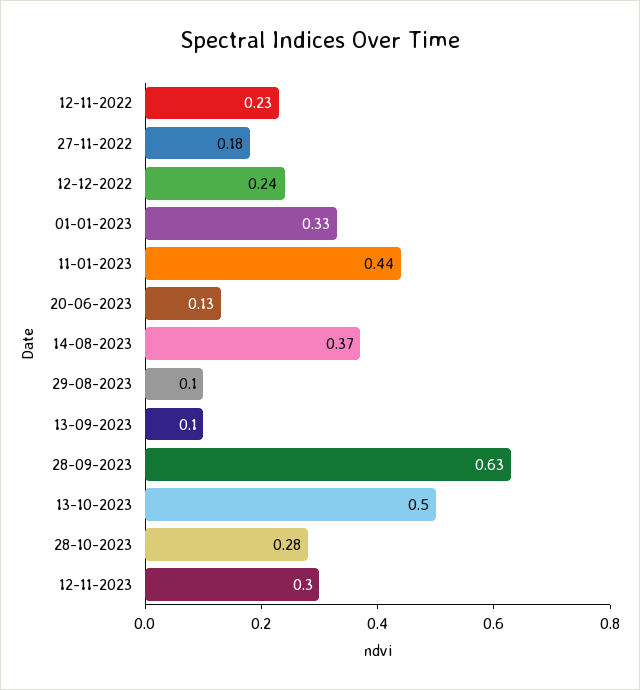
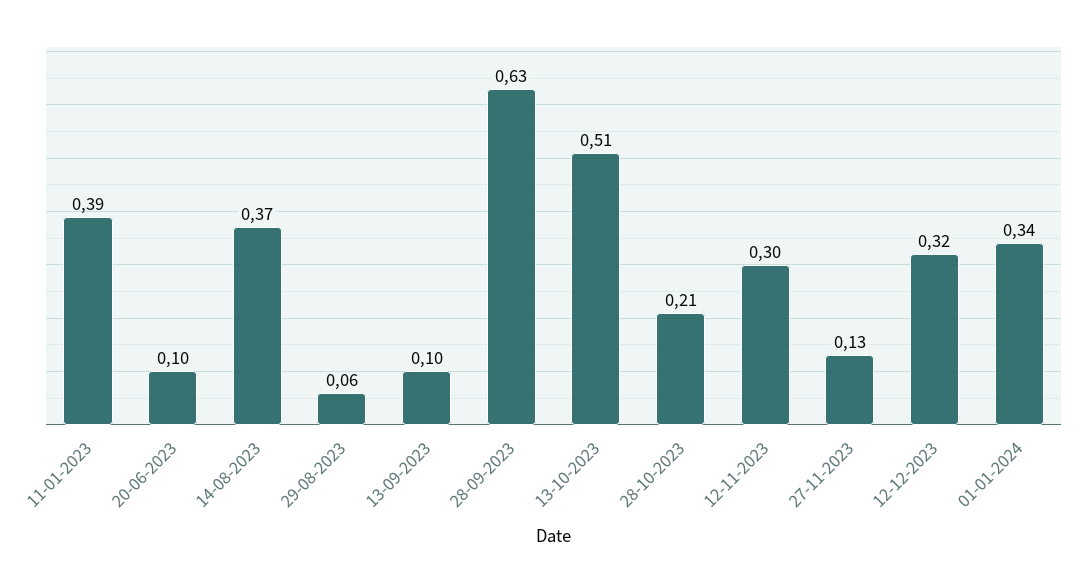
12-11-2022: 0.23 -> none
27-11-2022: 0.18 -> none
12-12-2022: 0.24 -> none
01-01-2023: 0.33 -> none
11-01-2023: 0.44 -> 0.39
20-06-2023: 0.13 -> 0.1
29-08-2023: 0.1 -> 0.06
13-10-2023: 0.5 -> 0.51
28-10-2023: 0.28 -> 0.21
27-11-2023: none -> 0.13
12-12-2023: none -> 0.32
01-01-2024: none -> 0.34

